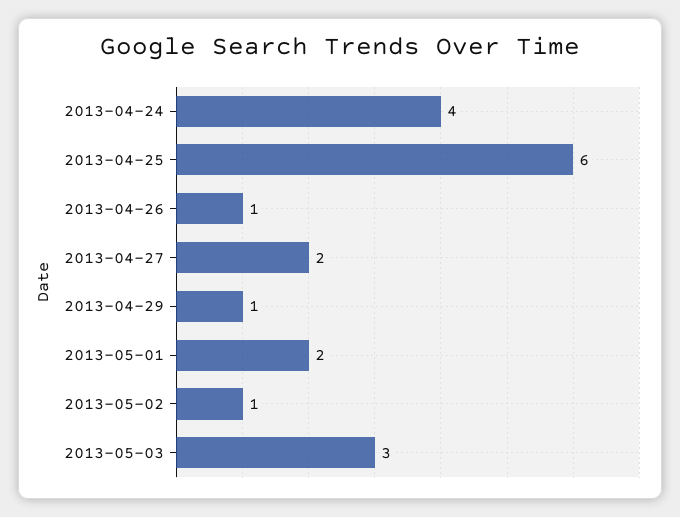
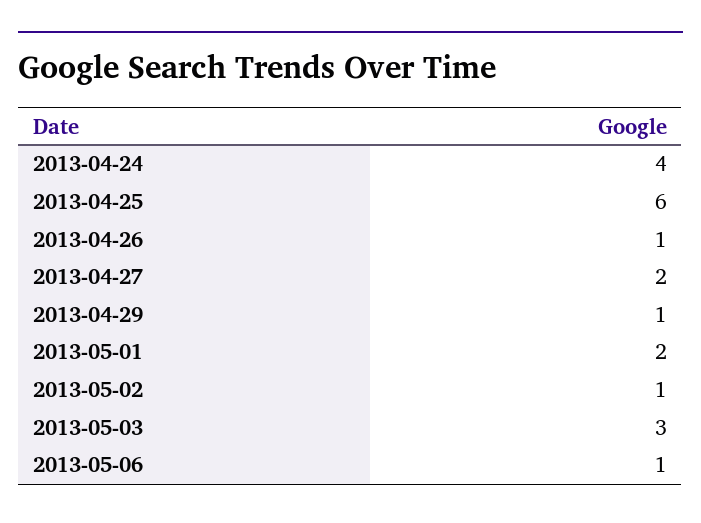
2013-05-06: none -> 1

